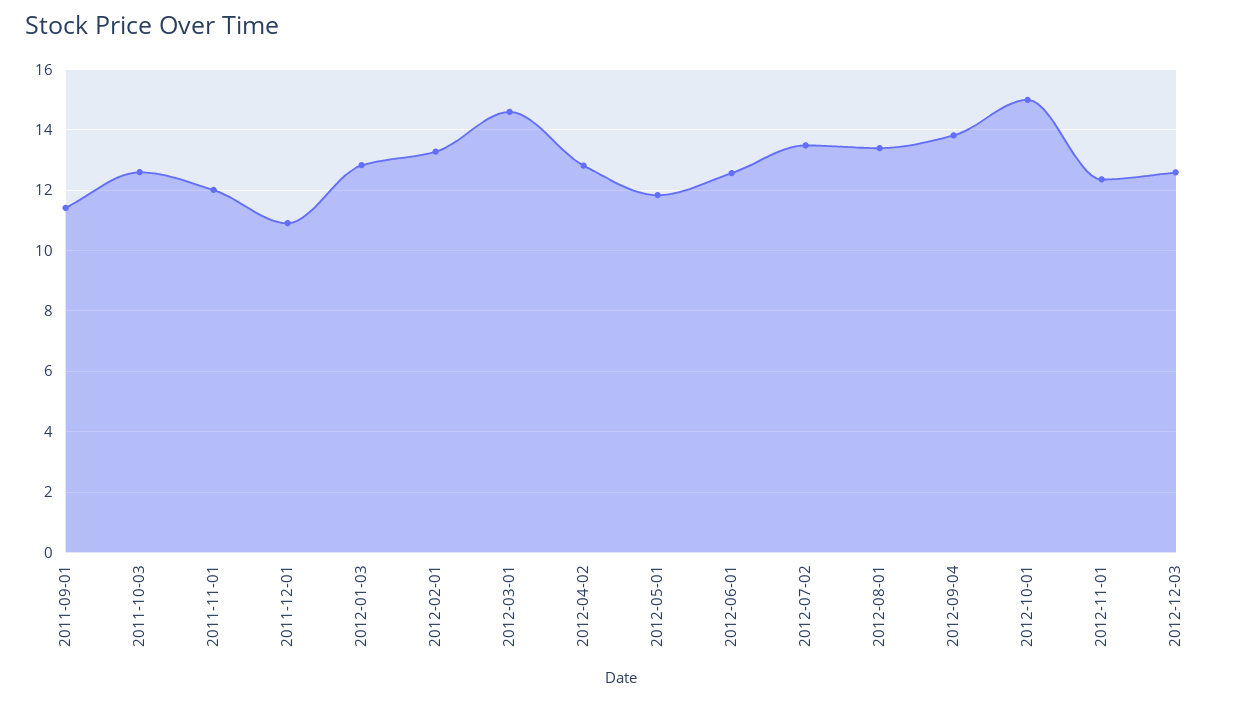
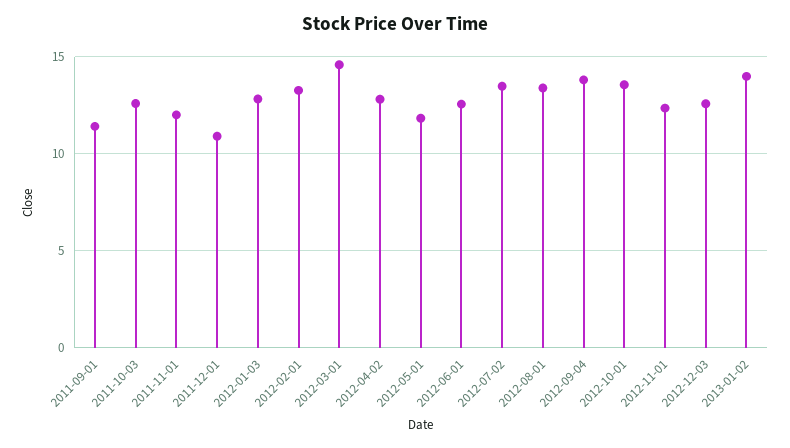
2012-10-01: 15 -> 13.5
2013-01-02: none -> 14

